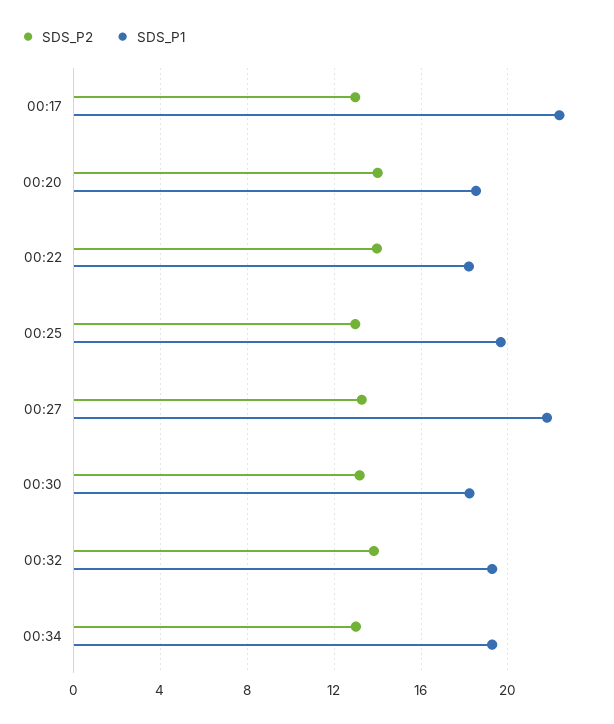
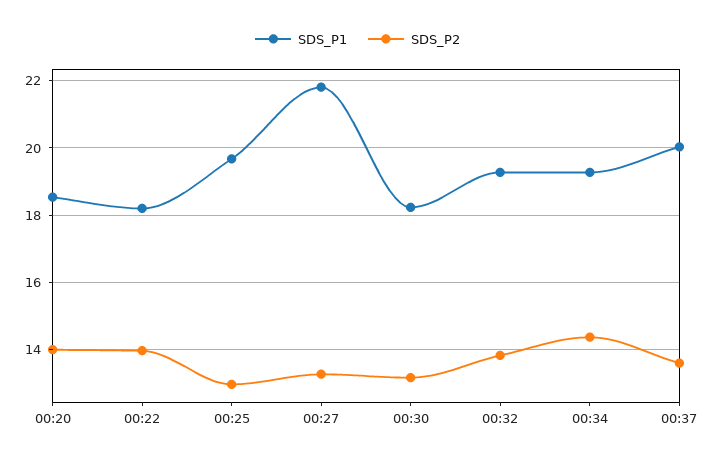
SDS_P2, 00:17: 13 -> none
SDS_P1, 00:17: 22.5 -> none
SDS_P2, 00:34: 13 -> 14.4
SDS_P1, 00:37: none -> 20
SDS_P2, 00:37: none -> 13.6

